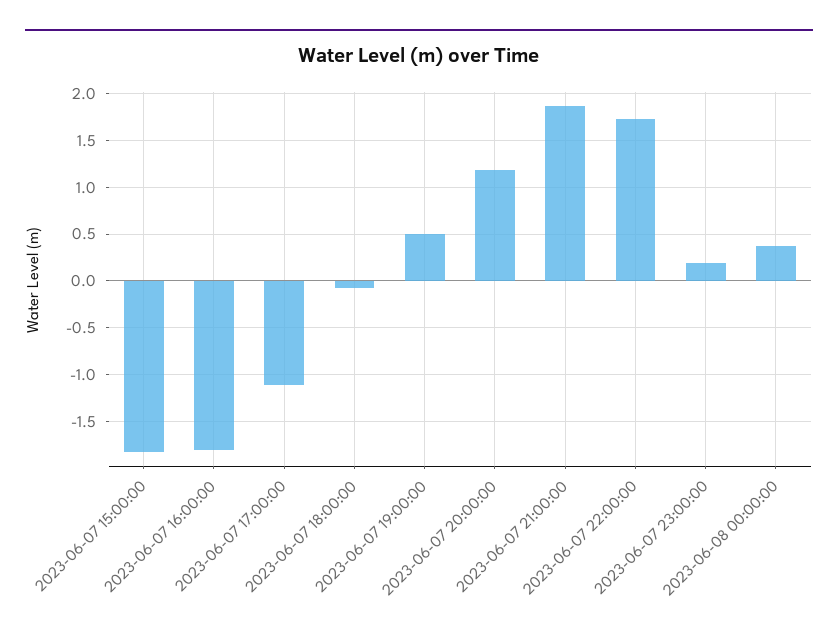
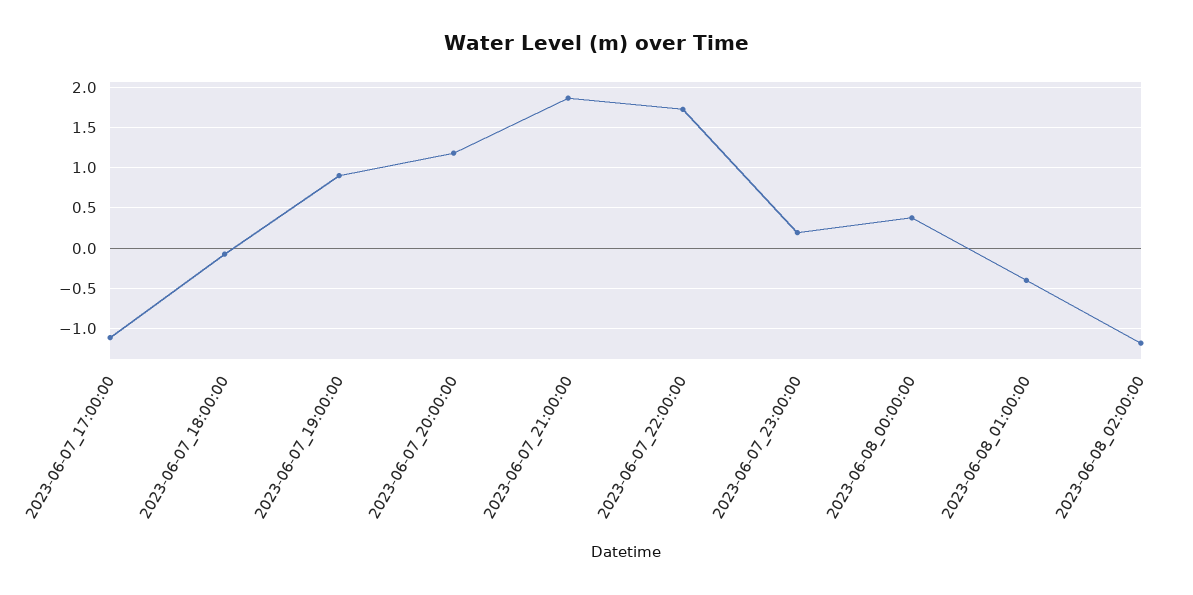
2023-06-07 15:00:00: -1.8 -> none
2023-06-07 16:00:00: -1.8 -> none
2023-06-07 19:00:00: 0.5 -> 0.9
2023-06-08_01:00:00: none -> -0.4
2023-06-08_02:00:00: none -> -1.2

